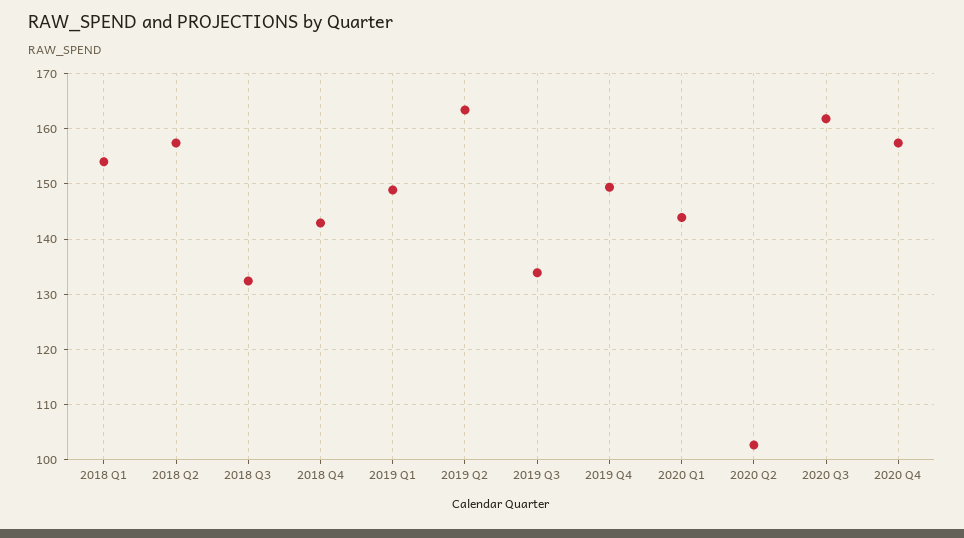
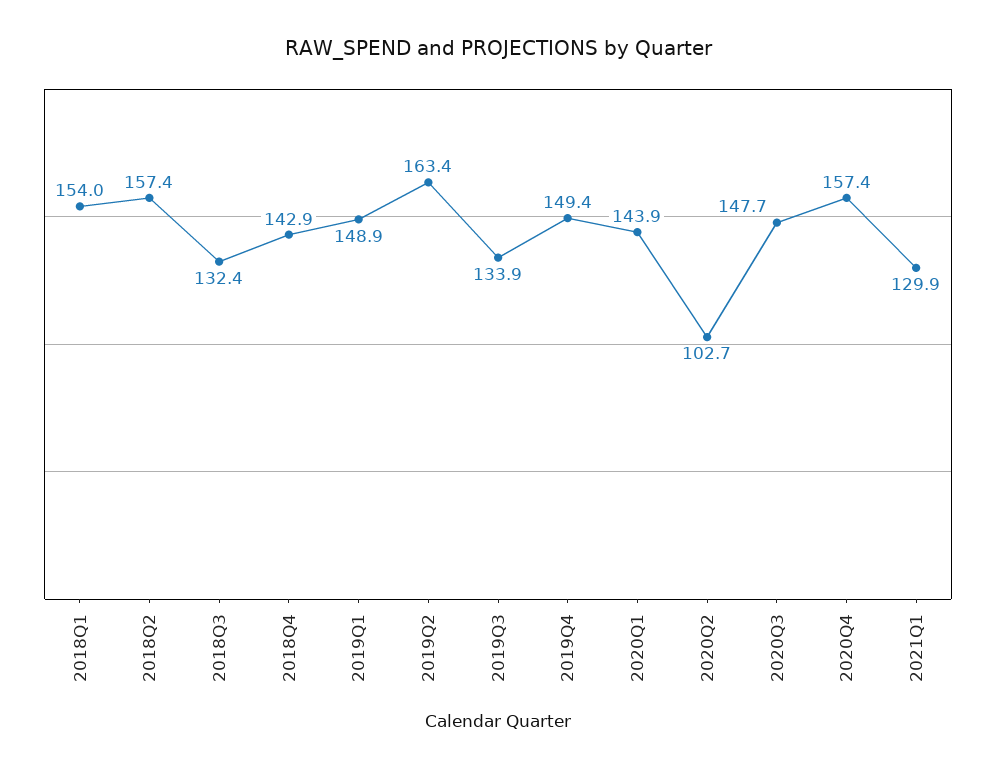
2020 Q3: 162 -> 147.7
2021Q1: none -> 129.9

